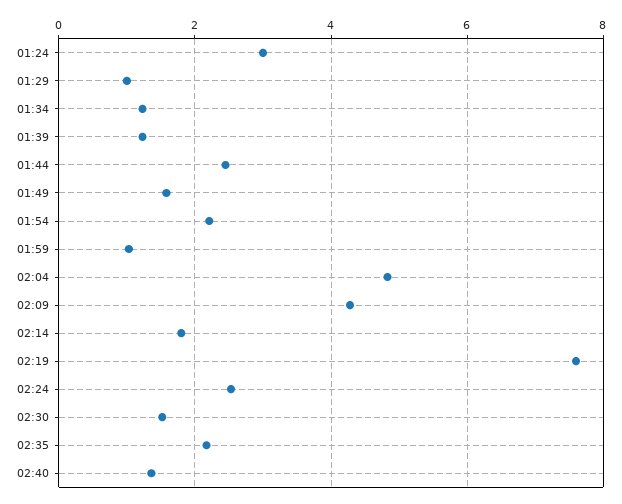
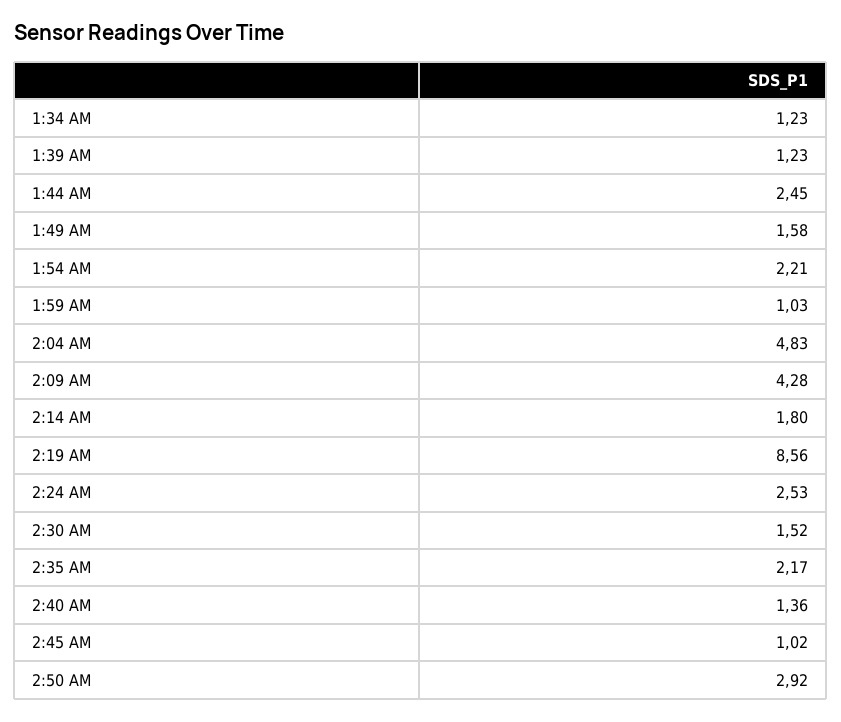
01:24: 3 -> none
01:29: 1 -> none
02:19: 7.6 -> 8.56
2:45 AM: none -> 1.02
2:50 AM: none -> 2.92

